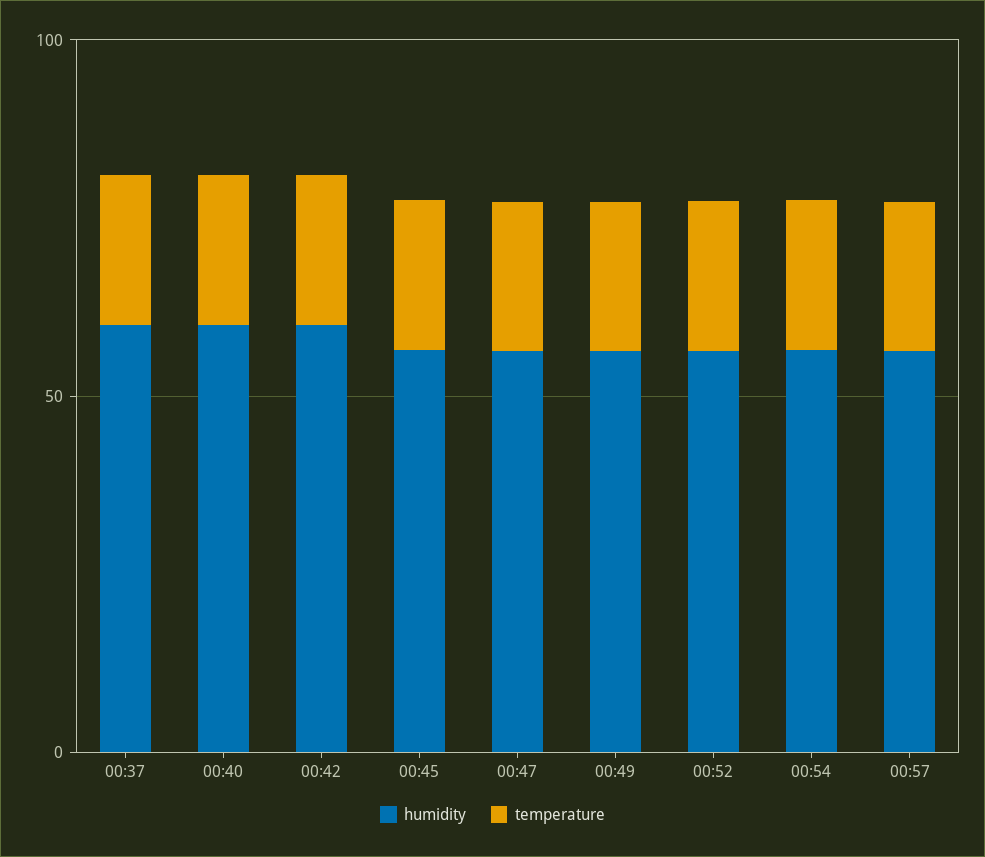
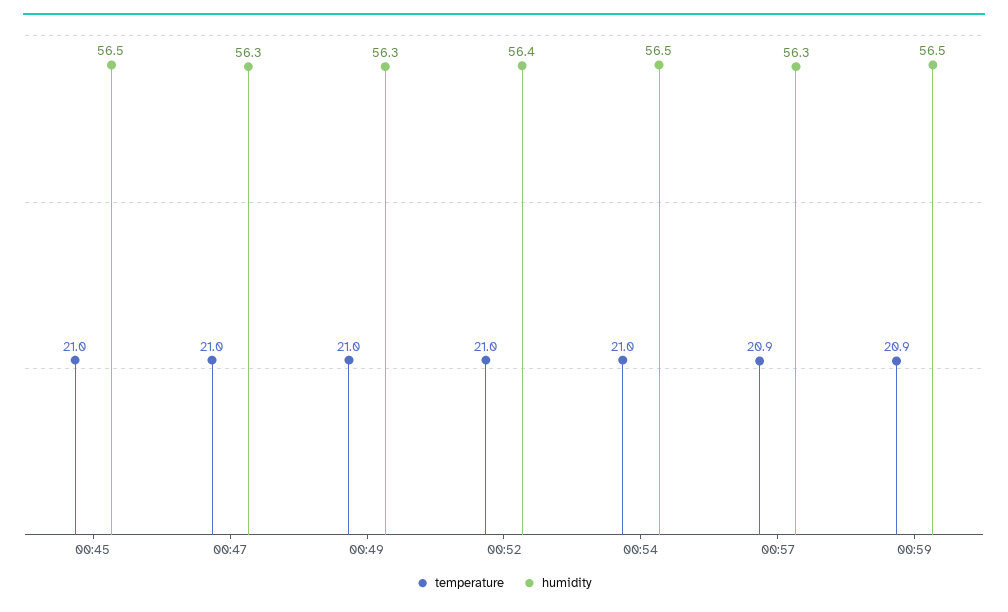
humidity, 00:37: 60 -> none
temperature, 00:37: 20 -> none
humidity, 00:40: 60 -> none
temperature, 00:40: 20 -> none
humidity, 00:42: 60 -> none
temperature, 00:42: 20 -> none
temperature, 00:59: none -> 20.9
humidity, 00:59: none -> 56.5

